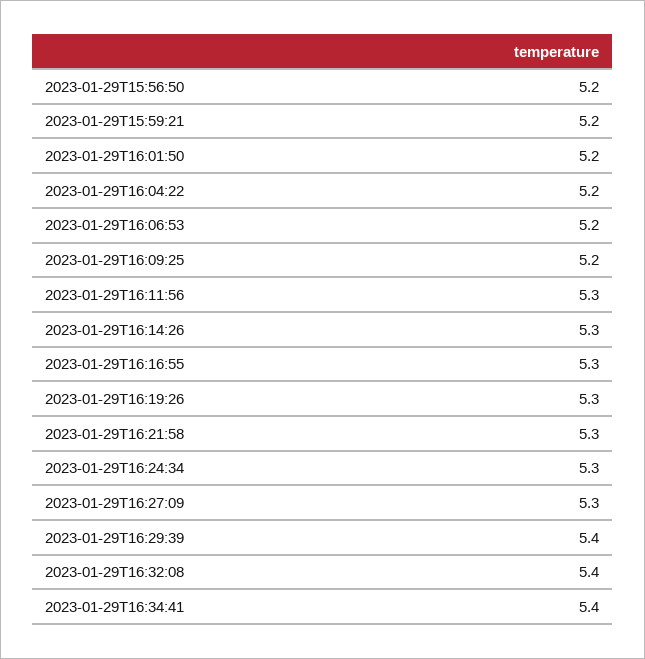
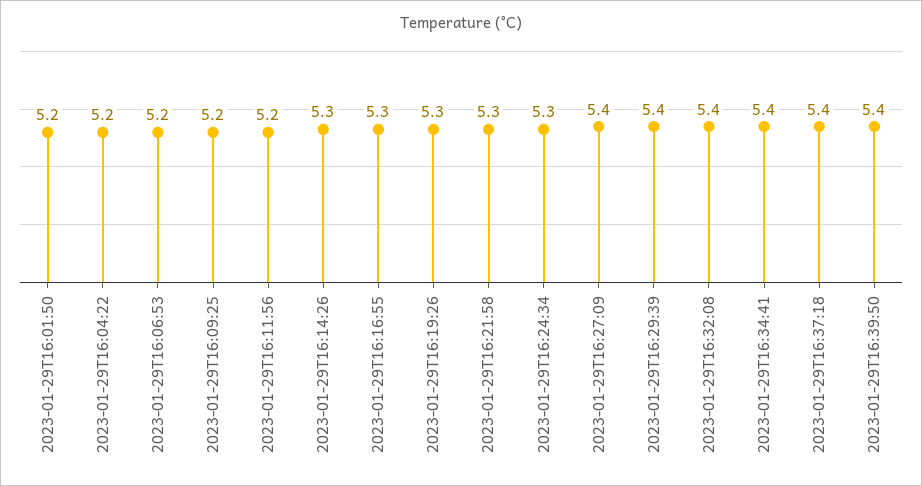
2023-01-29T15:56:50: 5.2 -> none
2023-01-29T15:59:21: 5.2 -> none
2023-01-29T16:11:56: 5.3 -> 5.2
2023-01-29T16:27:09: 5.3 -> 5.4
2023-01-29T16:37:18: none -> 5.4
2023-01-29T16:39:50: none -> 5.4

